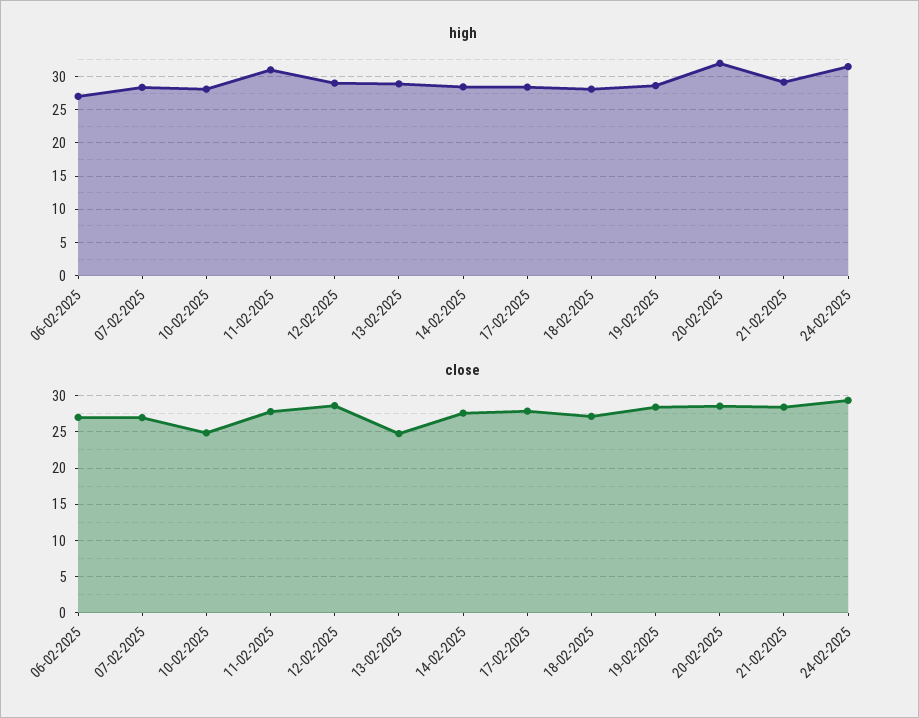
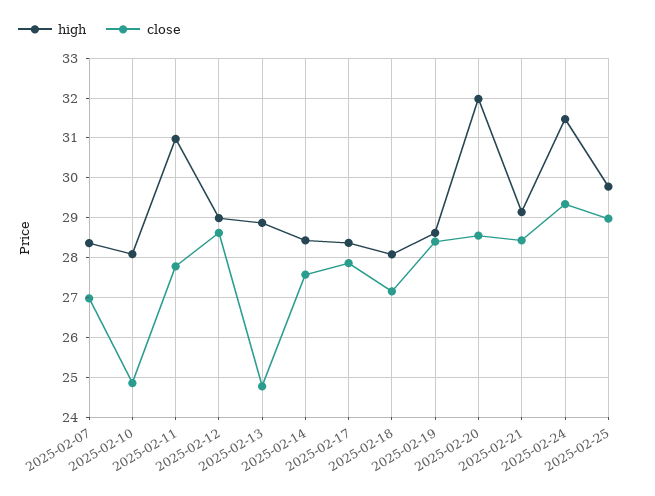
high, 06-02-2025: 27 -> none
close, 06-02-2025: 27 -> none
high, 2025-02-25: none -> 29.8
close, 2025-02-25: none -> 29

